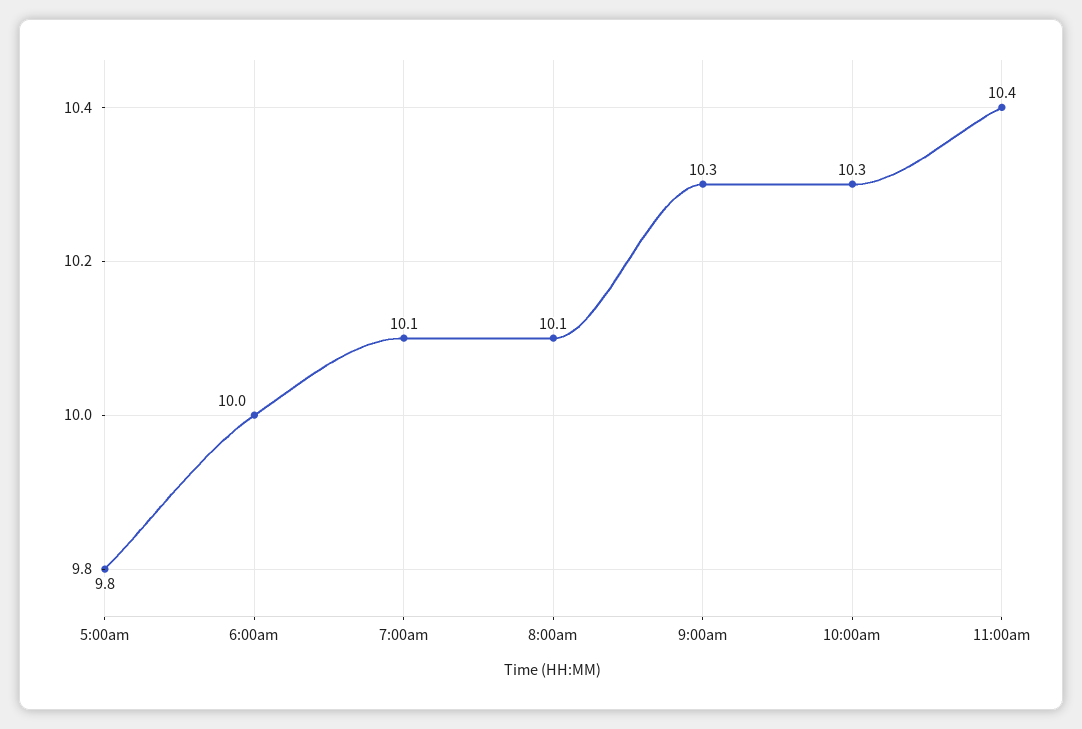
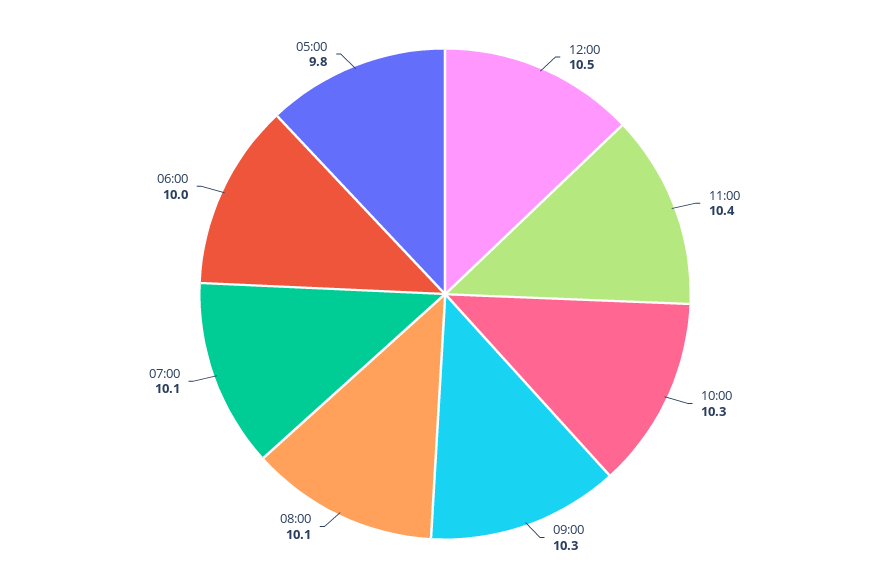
12:00: none -> 10.5

